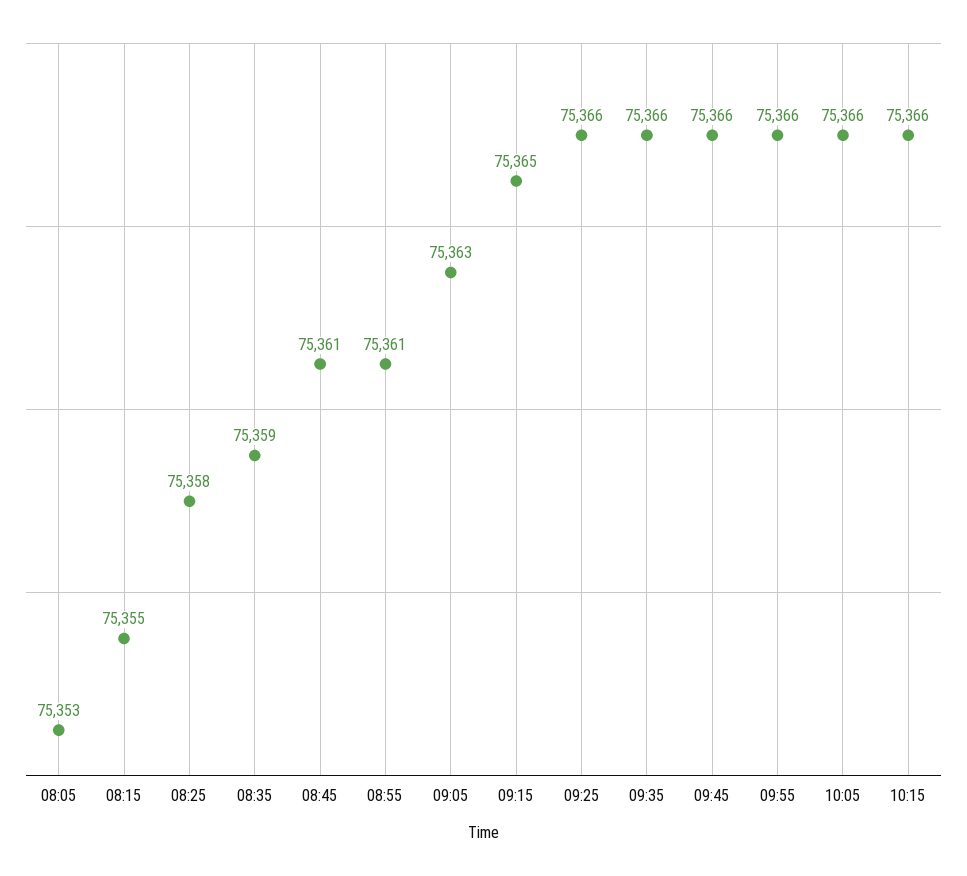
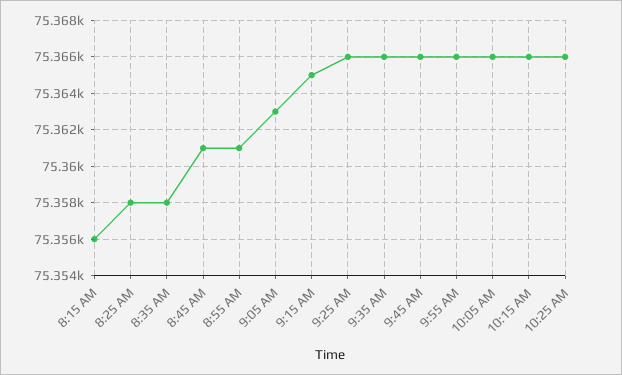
08:05: 75353 -> none
08:15: 75355 -> 75356
08:35: 75359 -> 75358
10:25 AM: none -> 75366

